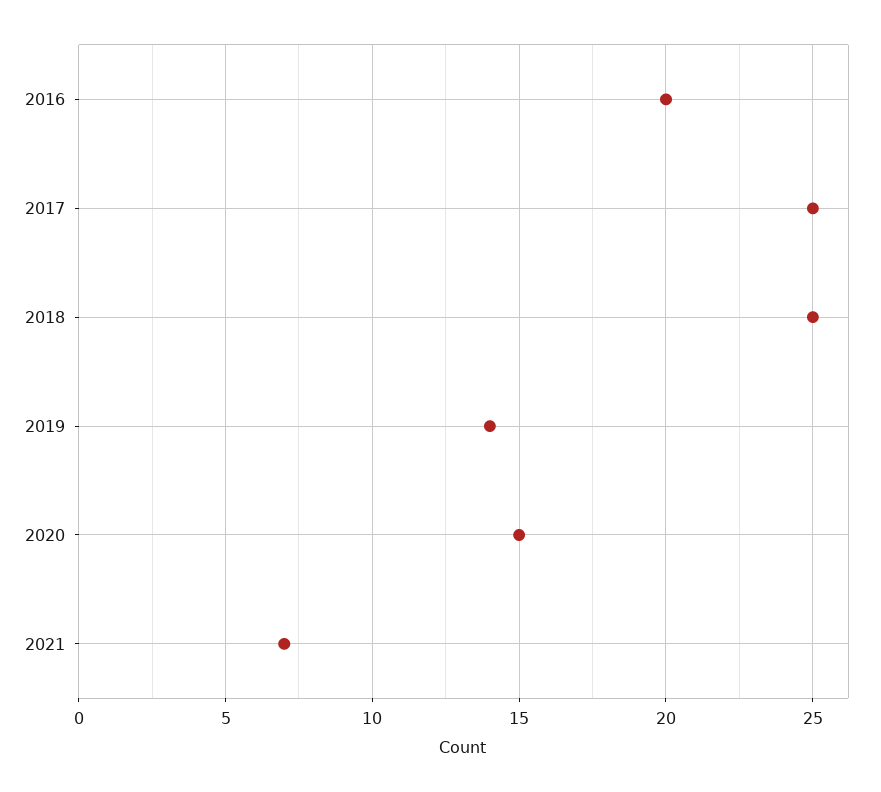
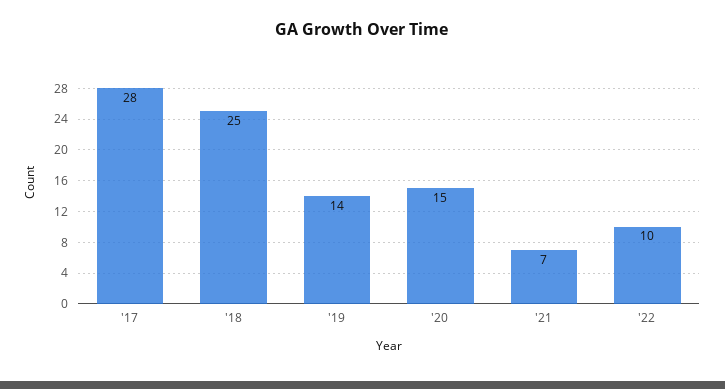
2016: 20 -> none
2017: 25 -> 28
'22: none -> 10

